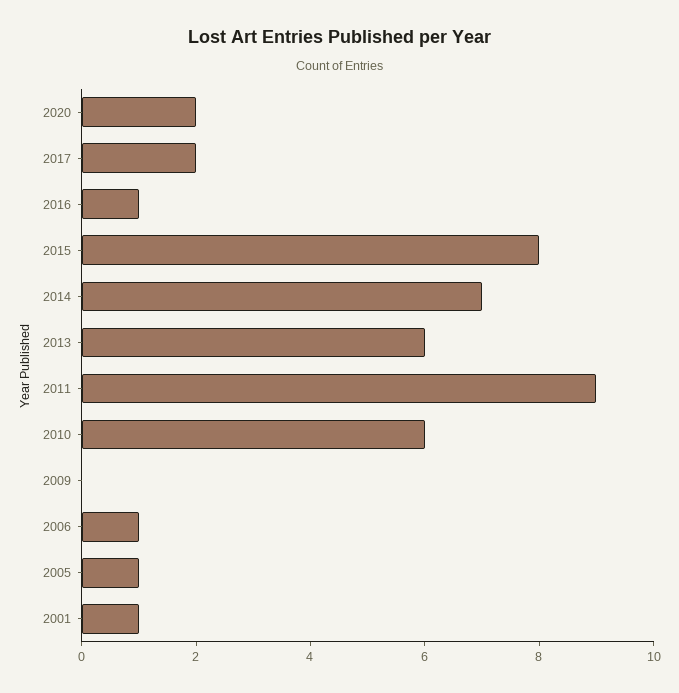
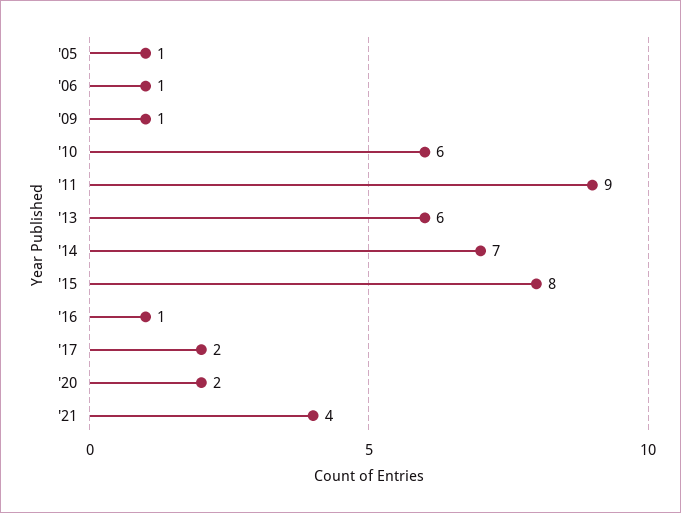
2009: 0 -> 1
2001: 1 -> none
'21: none -> 4

